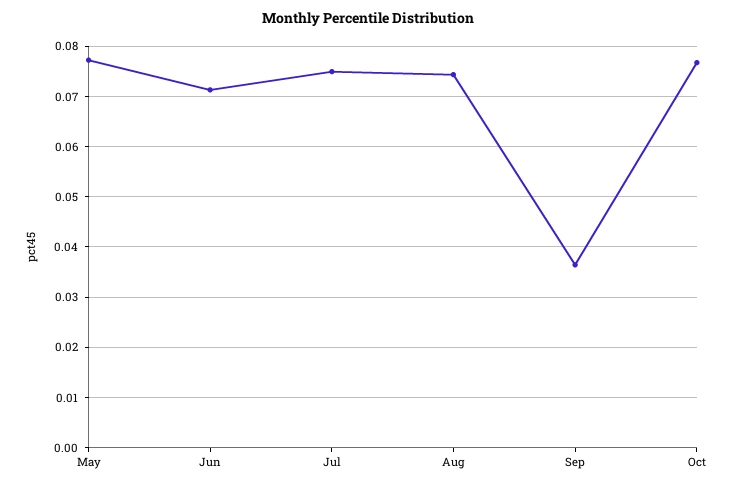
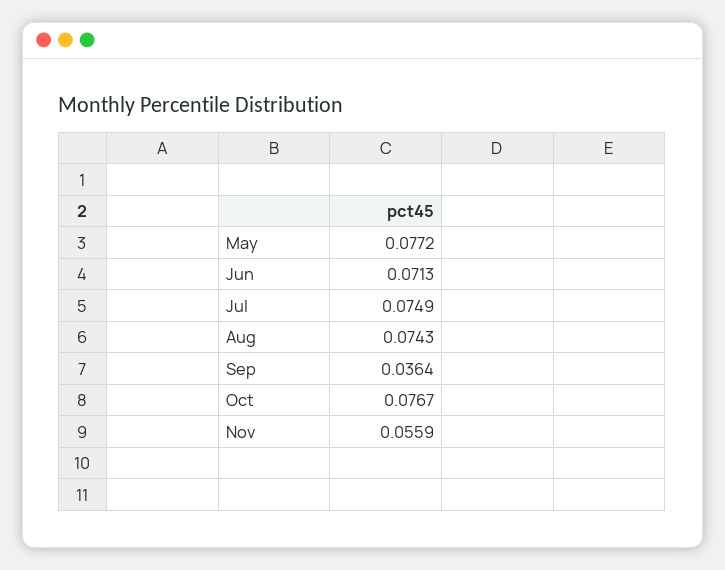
Nov: none -> 0.0559

